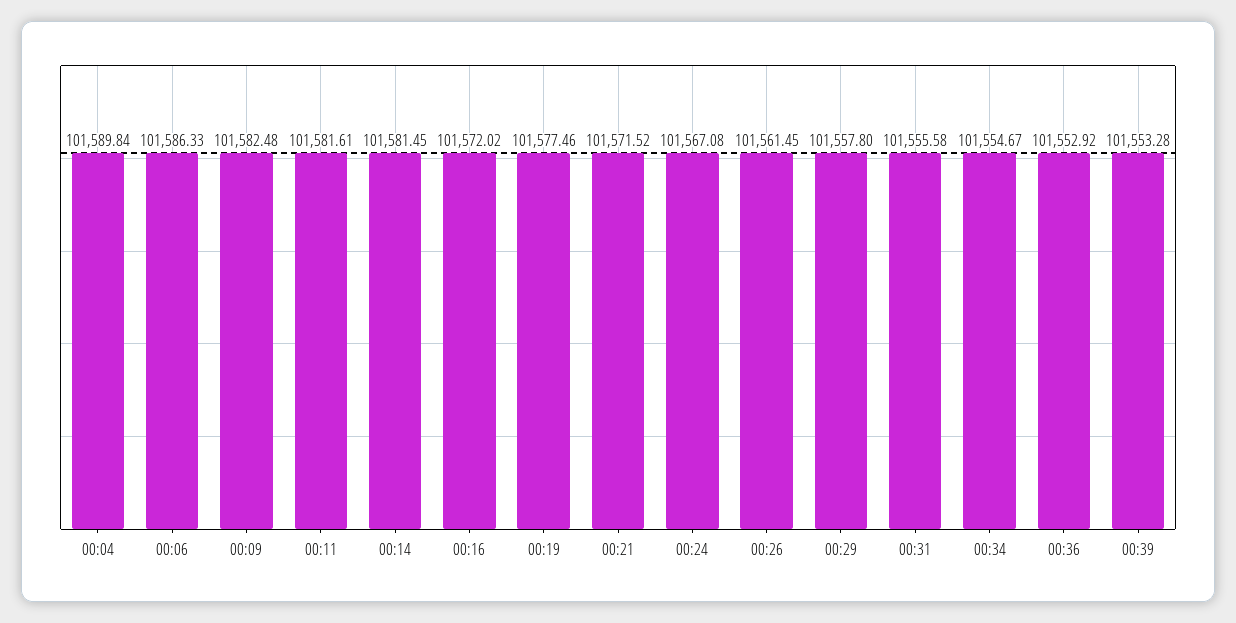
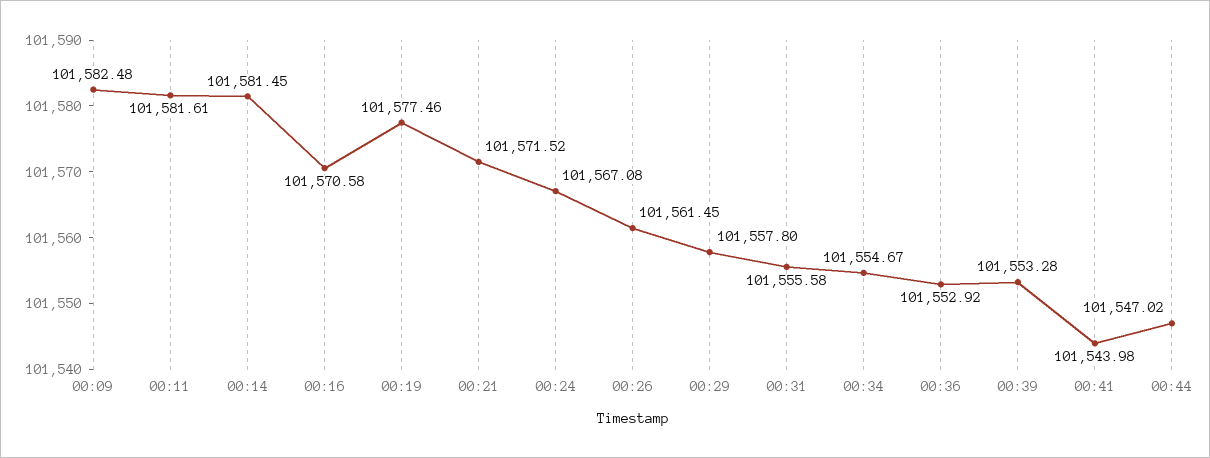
00:04: 101589.84 -> none
00:06: 101586.33 -> none
00:16: 101572.02 -> 101570.58
00:41: none -> 101543.98
00:44: none -> 101547.02

